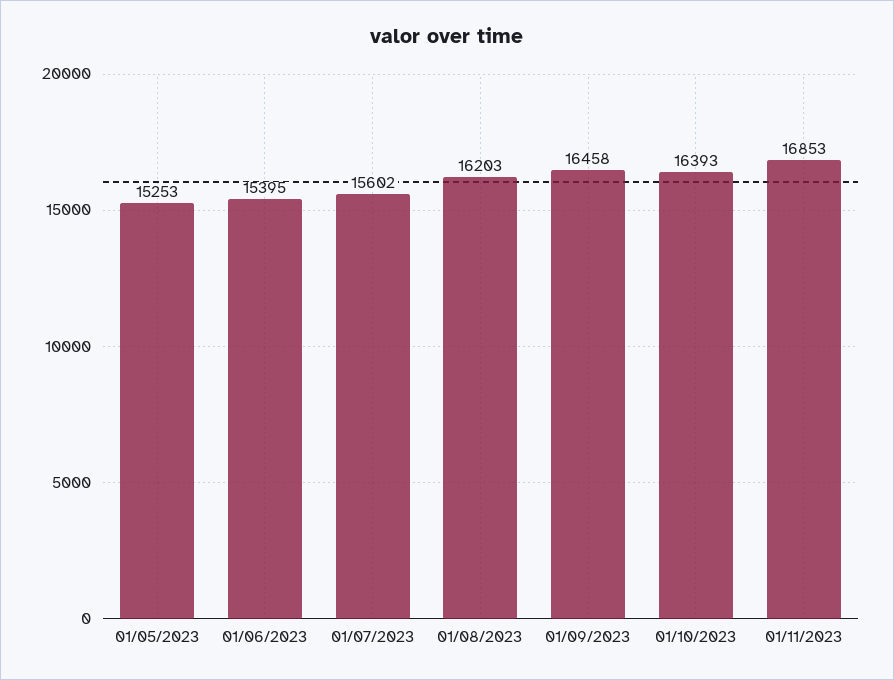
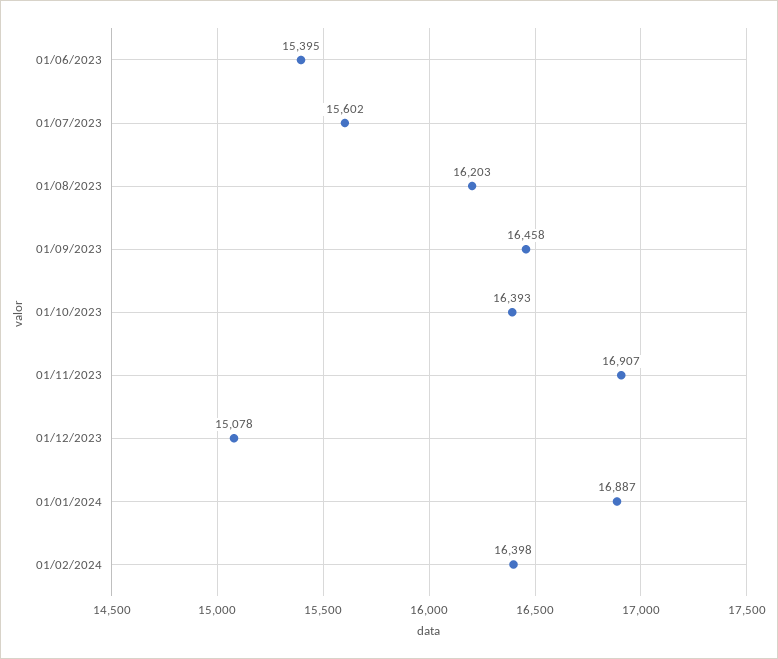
01/05/2023: 15253 -> none
01/11/2023: 16853 -> 16907
01/12/2023: none -> 15078
01/01/2024: none -> 16887
01/02/2024: none -> 16398

